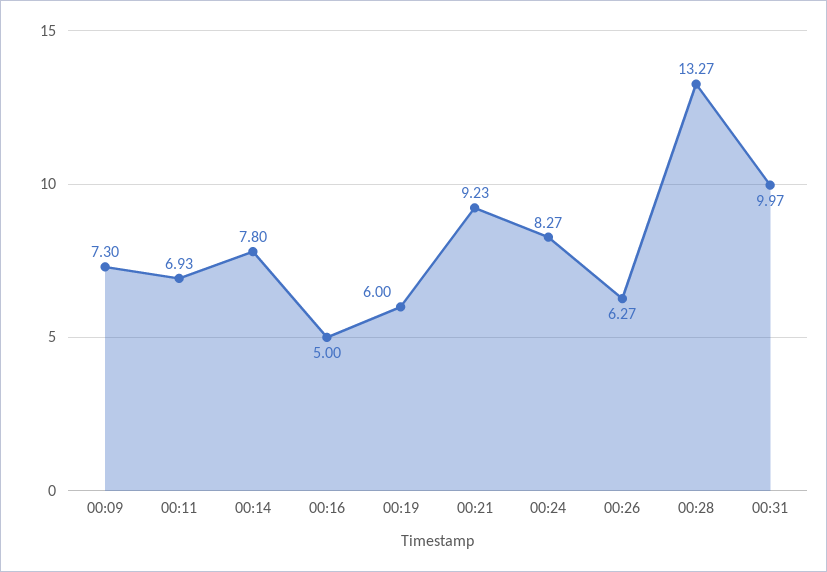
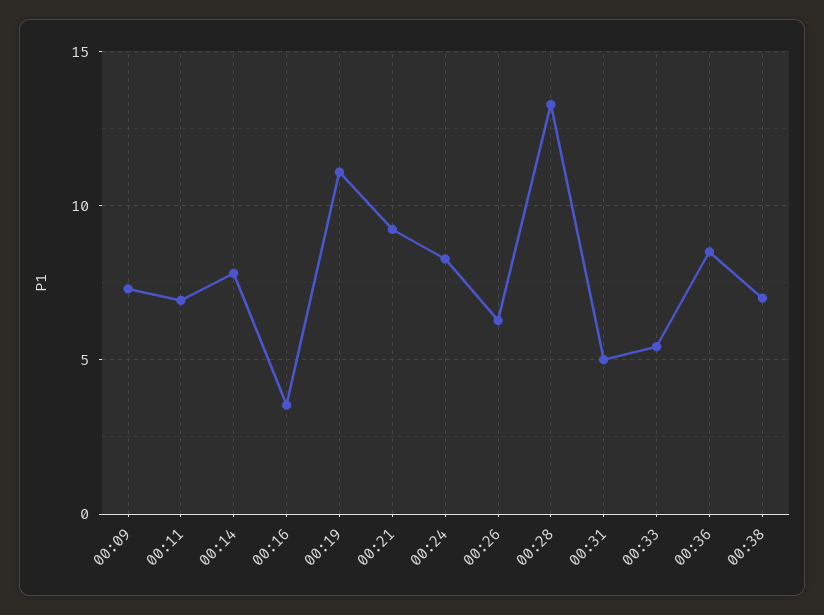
00:16: 5 -> 3.5
00:19: 6 -> 11
00:31: 9.97 -> 5
00:33: none -> 5.5
00:36: none -> 8.5
00:38: none -> 7

